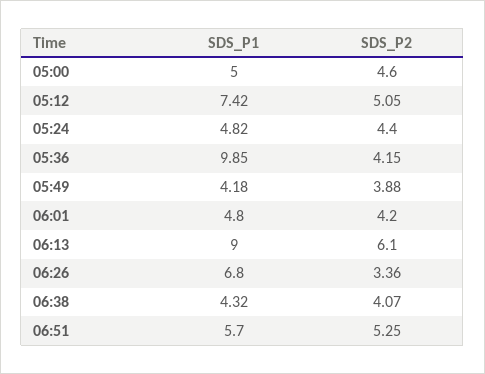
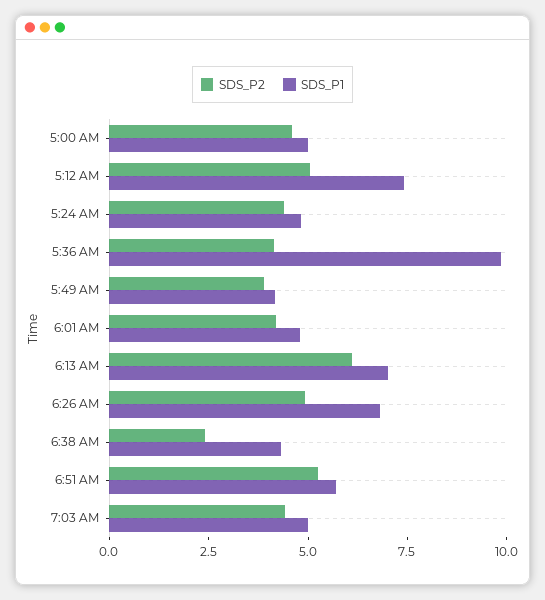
SDS_P1, 06:13: 9 -> 7
SDS_P2, 06:26: 3.36 -> 5
SDS_P2, 06:38: 4.07 -> 2.5
SDS_P2, 7:03 AM: none -> 4.5
SDS_P1, 7:03 AM: none -> 5

